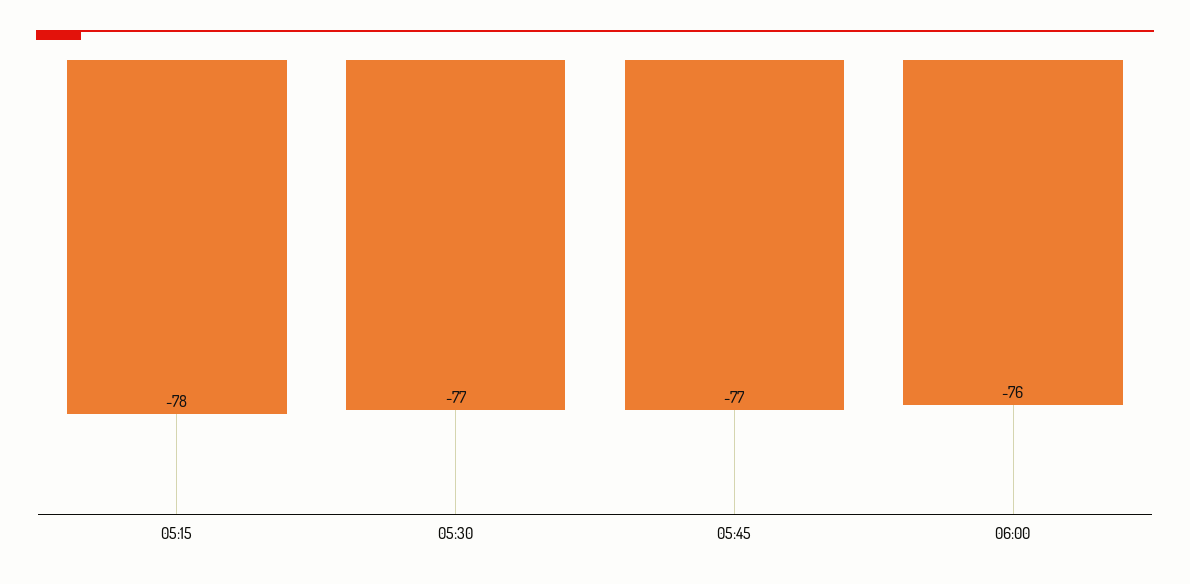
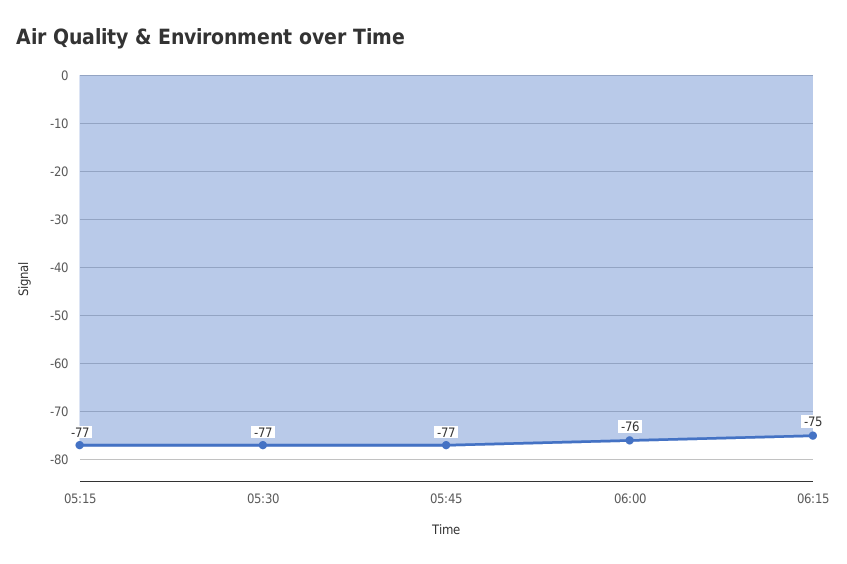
05:15: -78 -> -77
06:15: none -> -75

